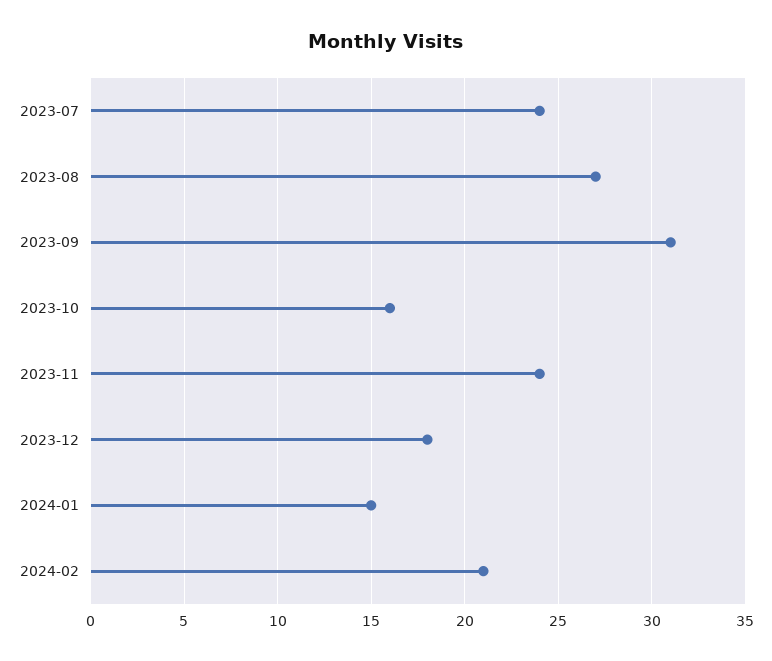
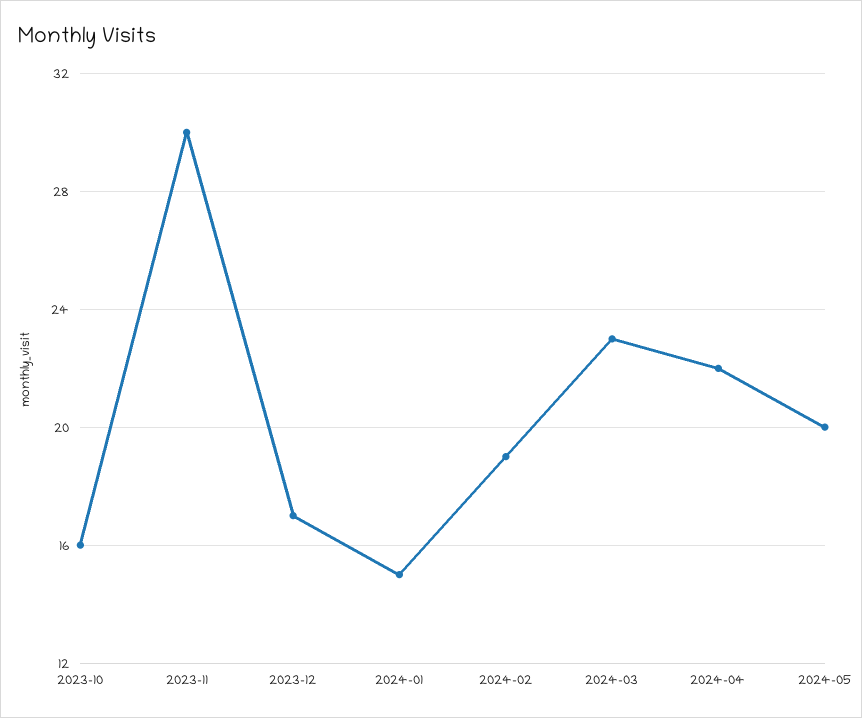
2023-07: 24 -> none
2023-08: 27 -> none
2023-09: 31 -> none
2023-11: 24 -> 30
2023-12: 18 -> 17
2024-02: 21 -> 19
2024-03: none -> 23
2024-04: none -> 22
2024-05: none -> 20

